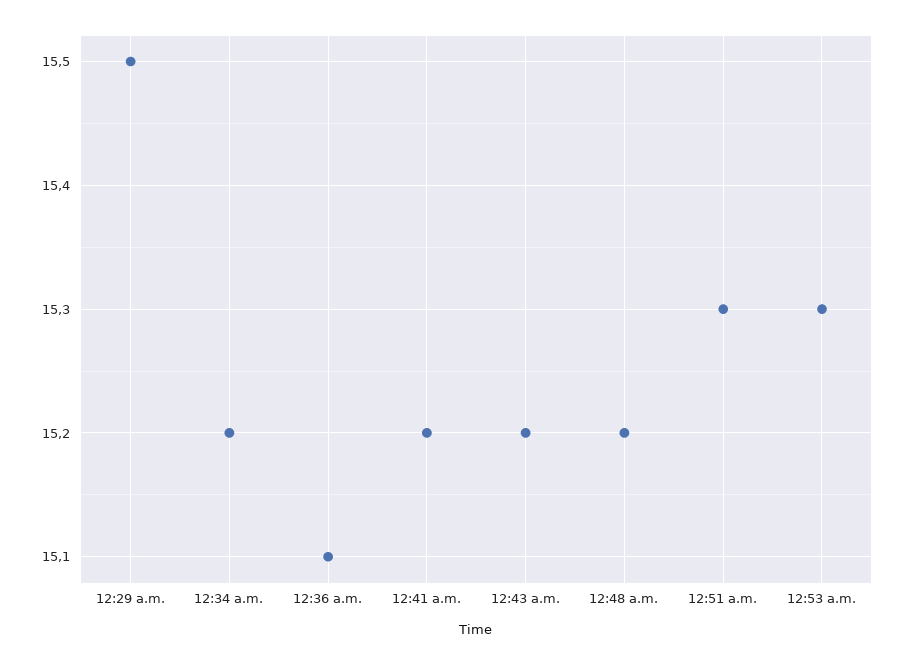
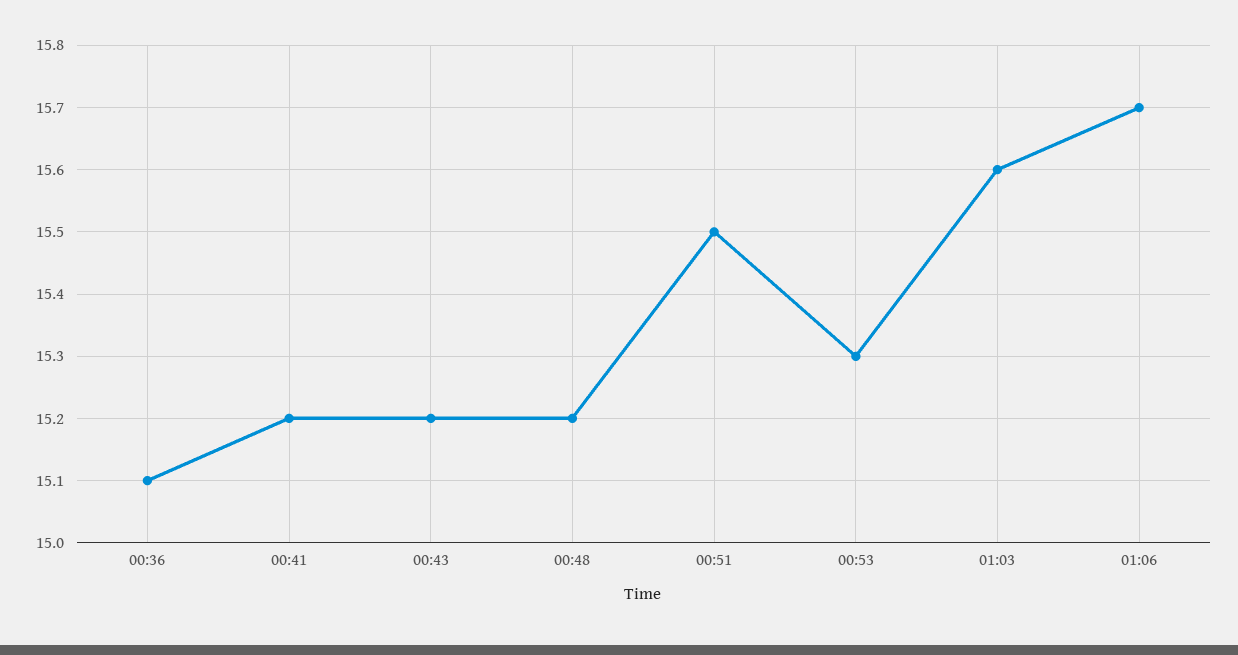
12:29 a.m.: 15.5 -> none
12:34 a.m.: 15.2 -> none
12:51 a.m.: 15.3 -> 15.5
01:03: none -> 15.6
01:06: none -> 15.7

